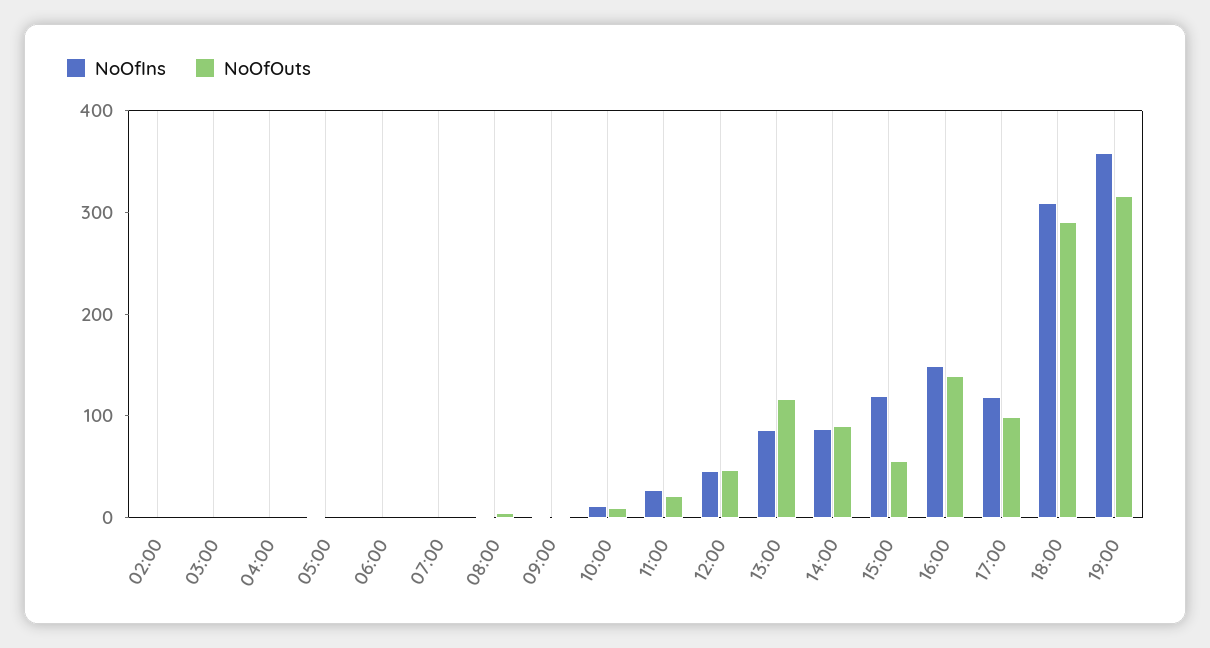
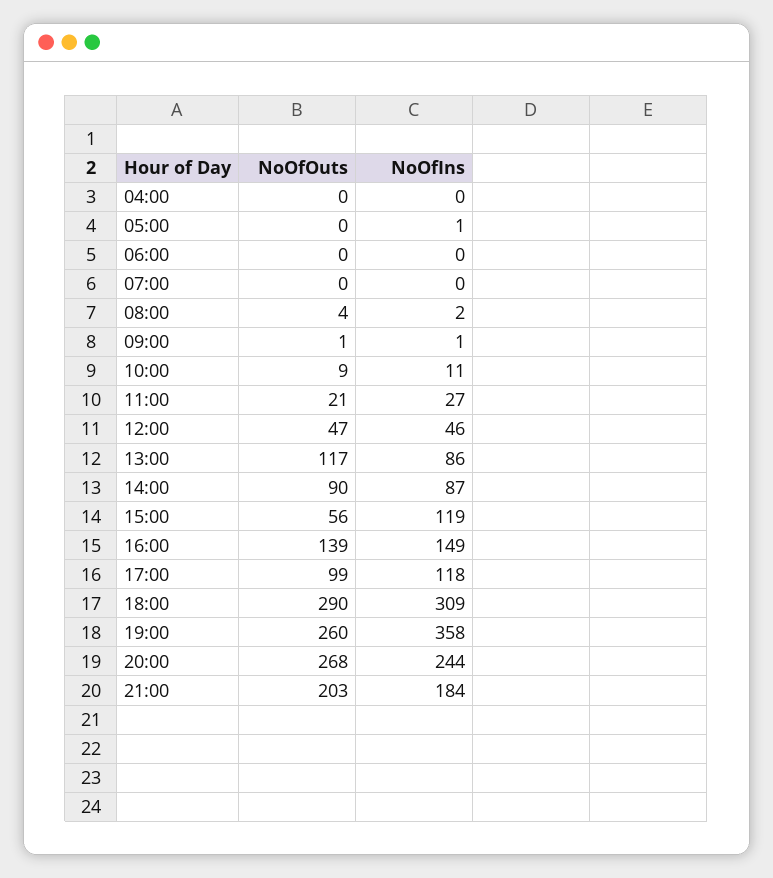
NoOfIns, 02:00: 0 -> none
NoOfOuts, 02:00: 0 -> none
NoOfIns, 03:00: 0 -> none
NoOfOuts, 03:00: 0 -> none
NoOfOuts, 19:00: 320 -> 260
NoOfOuts, 20:00: none -> 268
NoOfIns, 20:00: none -> 244
NoOfOuts, 21:00: none -> 203
NoOfIns, 21:00: none -> 184

